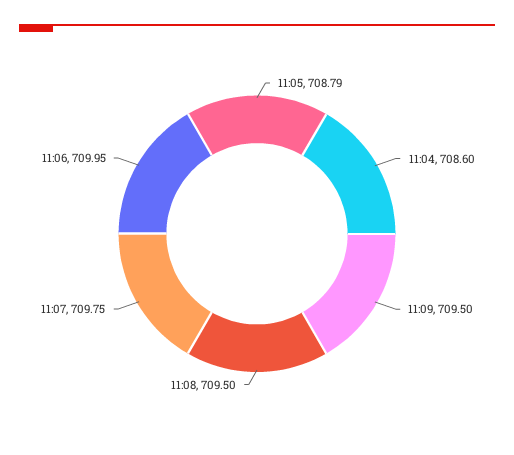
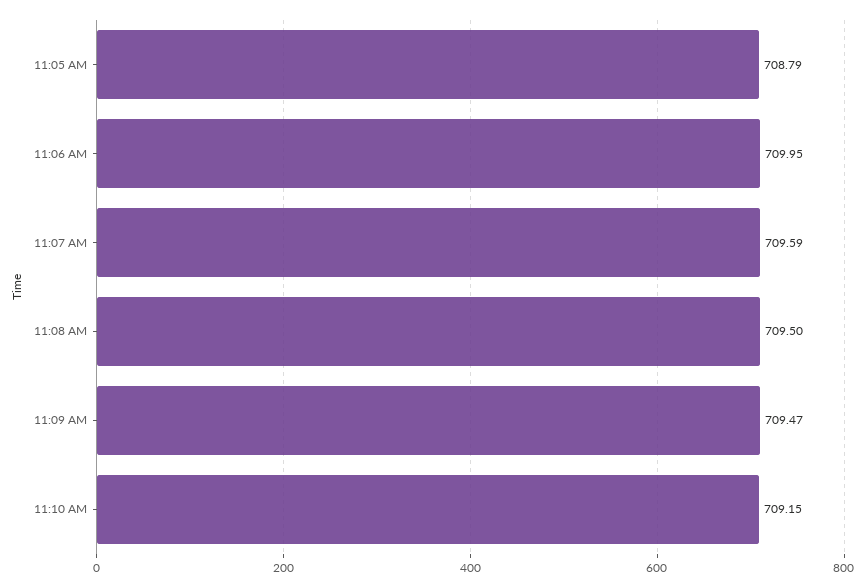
11:04: 708.6 -> none
11:09: 709.5 -> 709.47
11:07: 709.75 -> 709.59
11:10 AM: none -> 709.15

